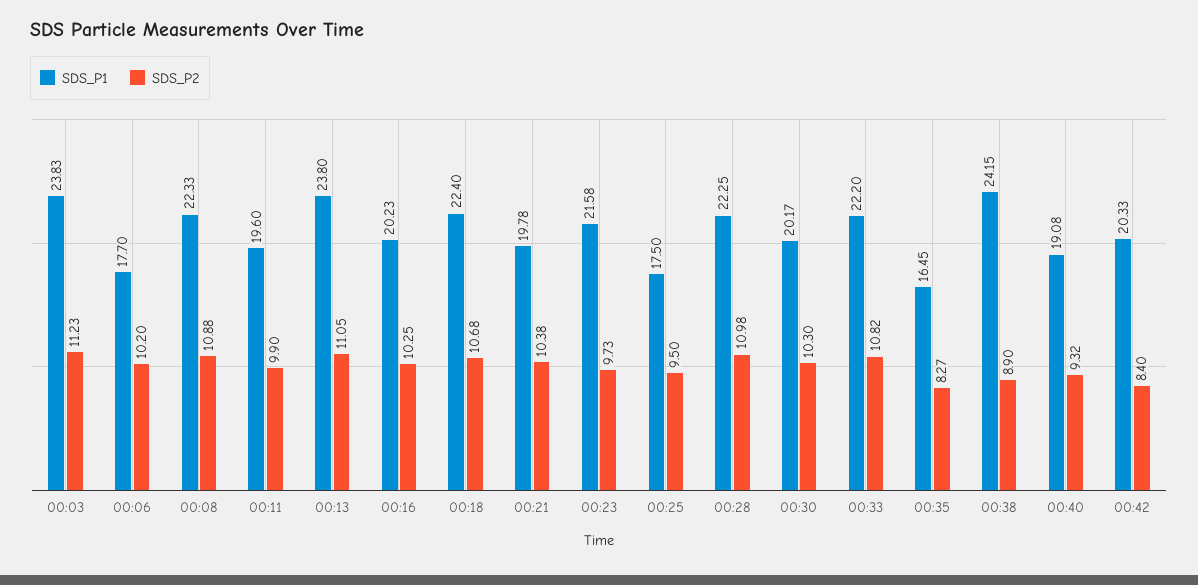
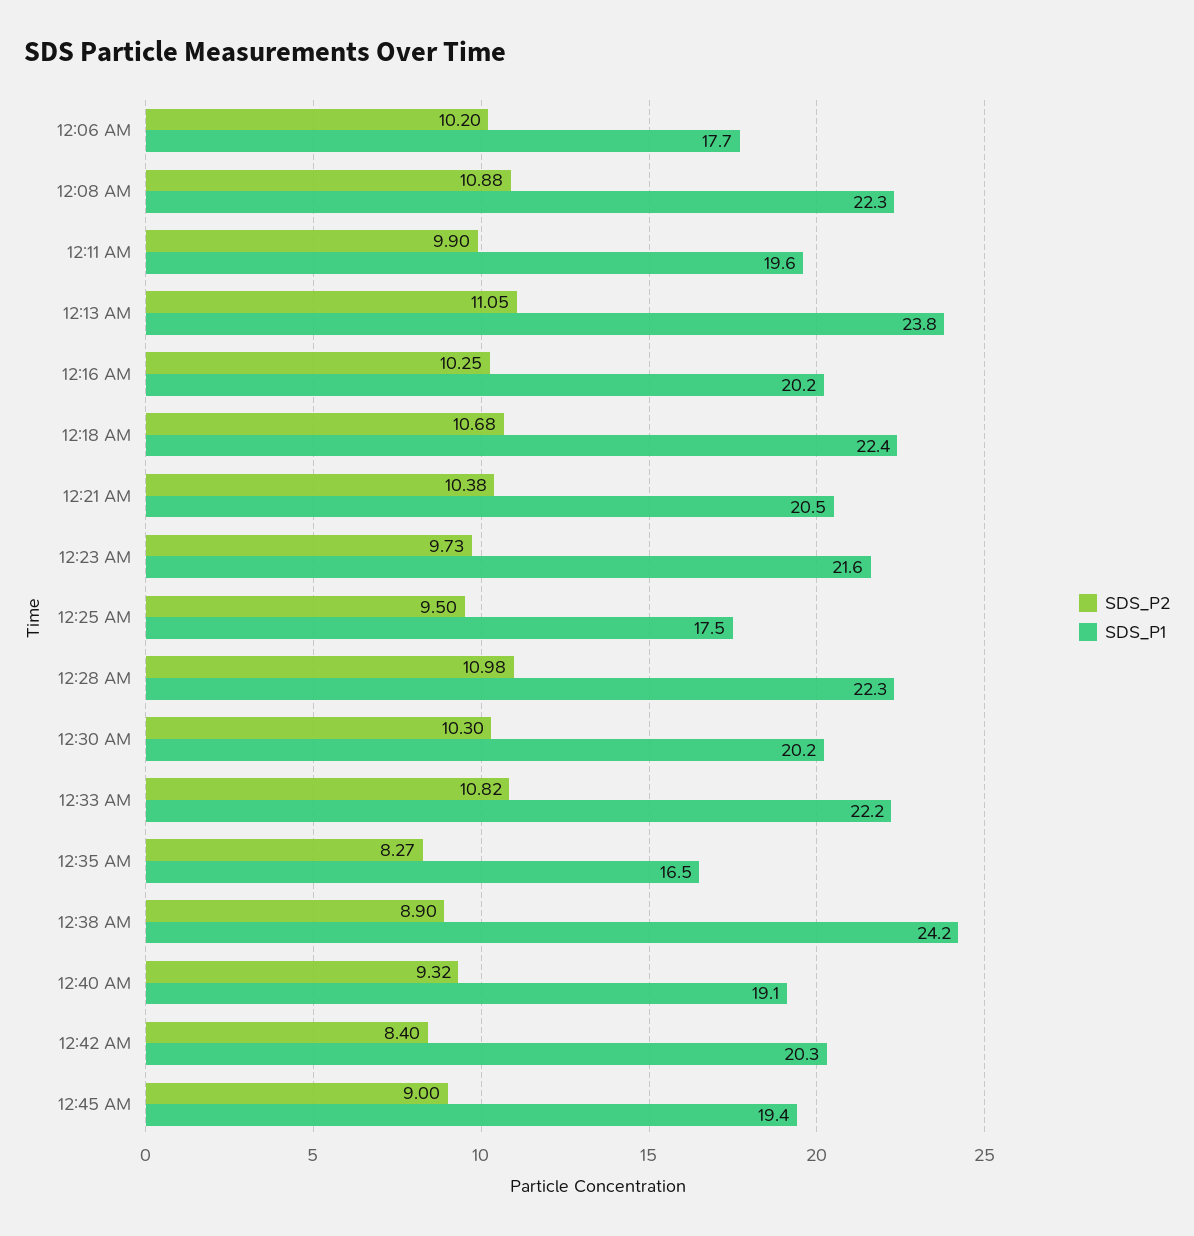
SDS_P1, 00:03: 23.83 -> none
SDS_P2, 00:03: 11.23 -> none
SDS_P1, 00:21: 19.78 -> 20.5
SDS_P2, 12:45 AM: none -> 9
SDS_P1, 12:45 AM: none -> 19.4

